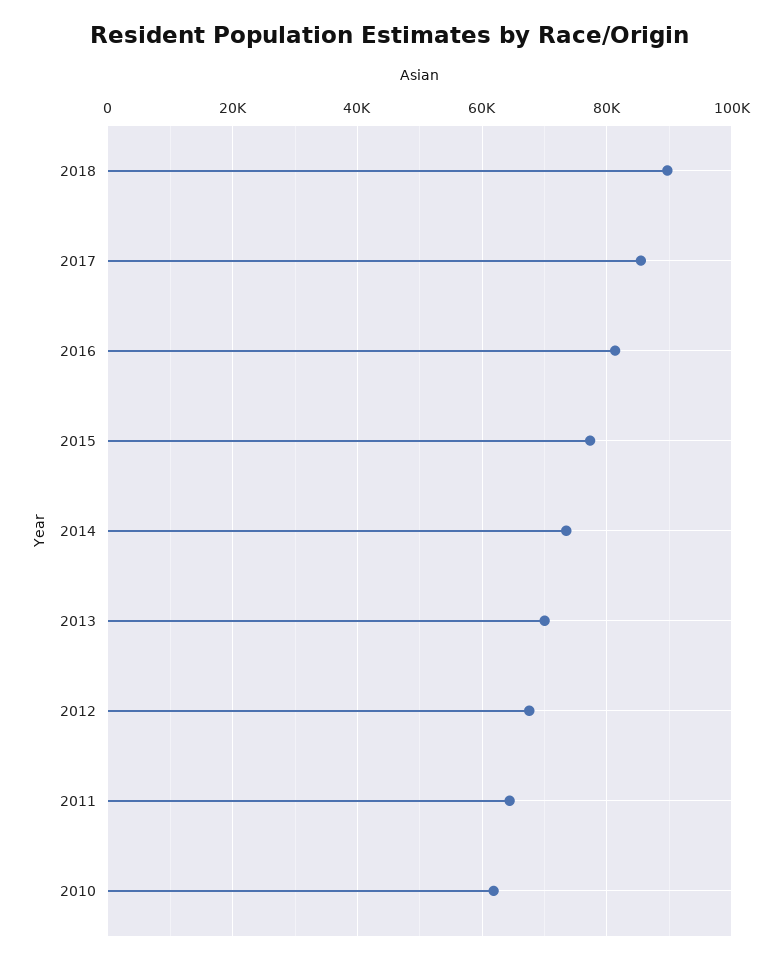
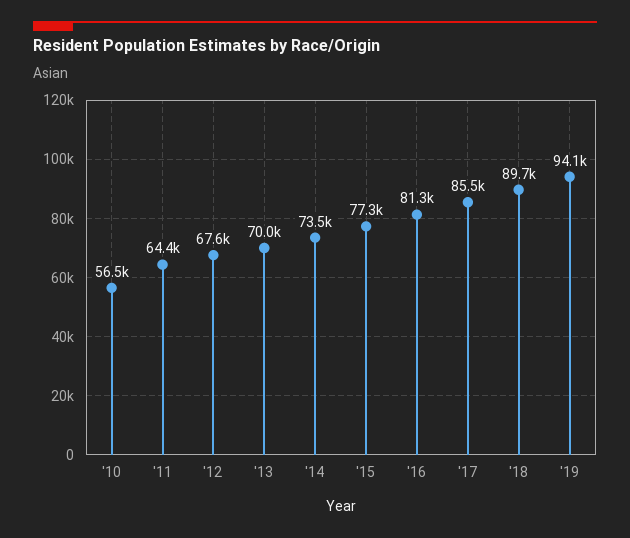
2010: 62000 -> 56500
'19: none -> 94100

